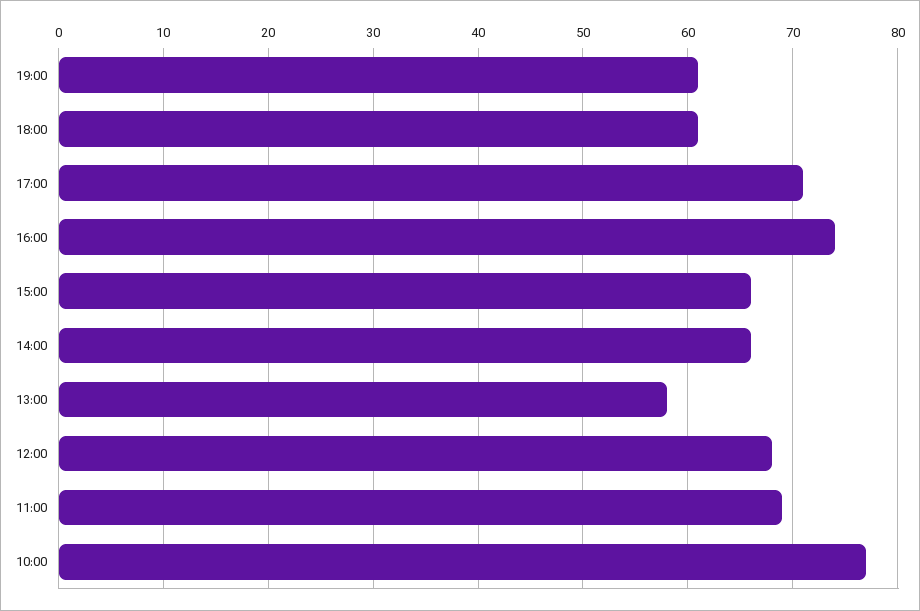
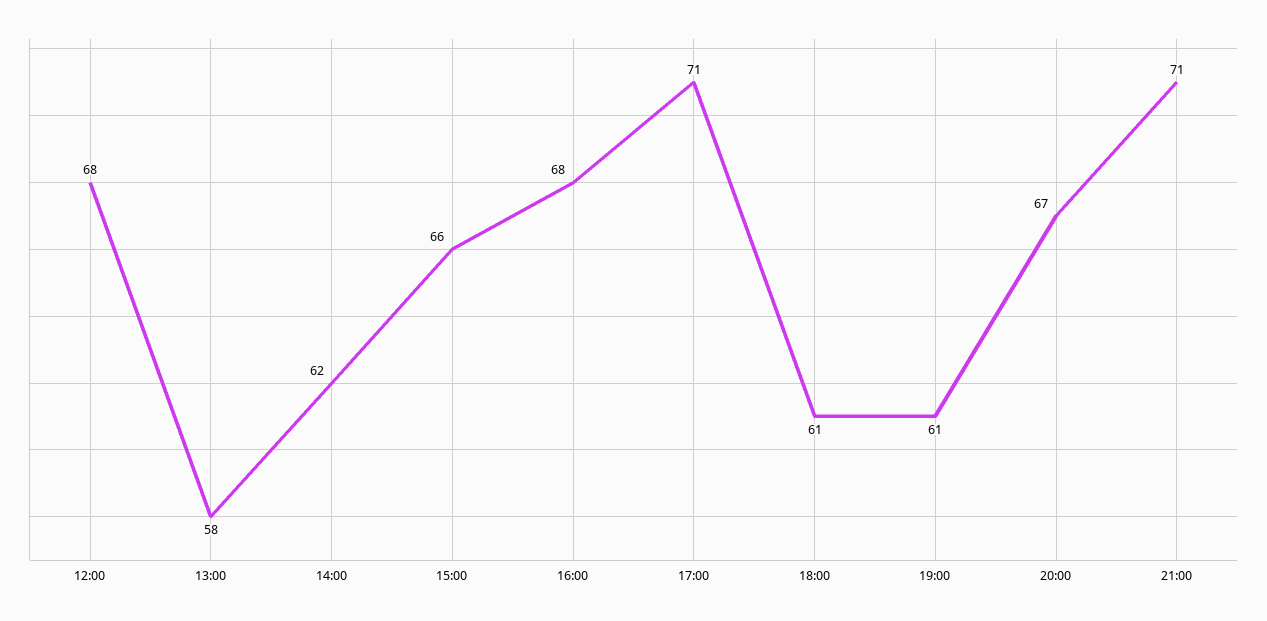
16:00: 74 -> 68
14:00: 66 -> 62
11:00: 69 -> none
10:00: 77 -> none
20:00: none -> 67
21:00: none -> 71

